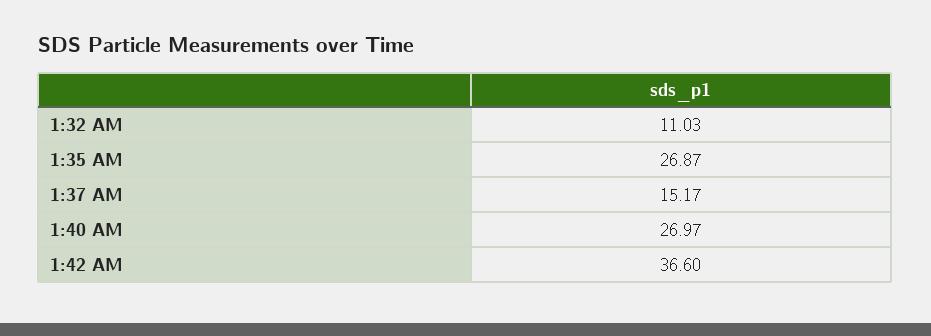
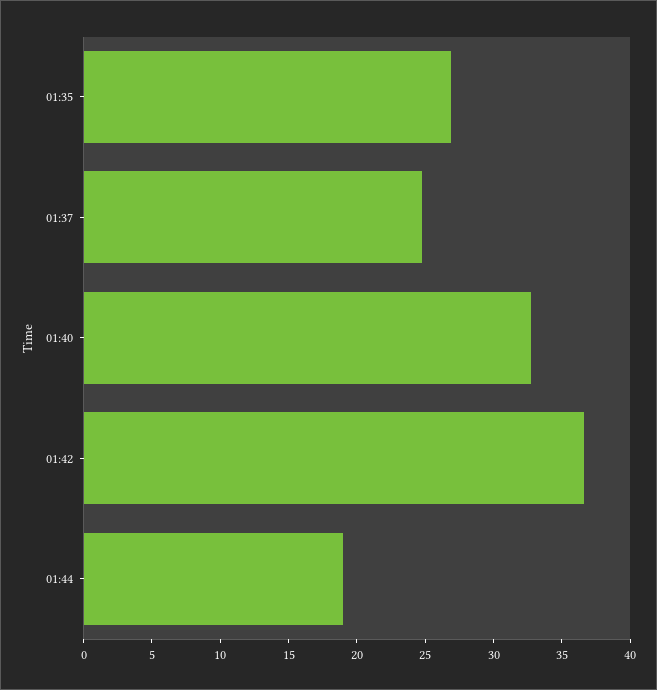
1:32 AM: 11.03 -> none
1:37 AM: 15.17 -> 25
1:40 AM: 26.97 -> 33
01:44: none -> 19

